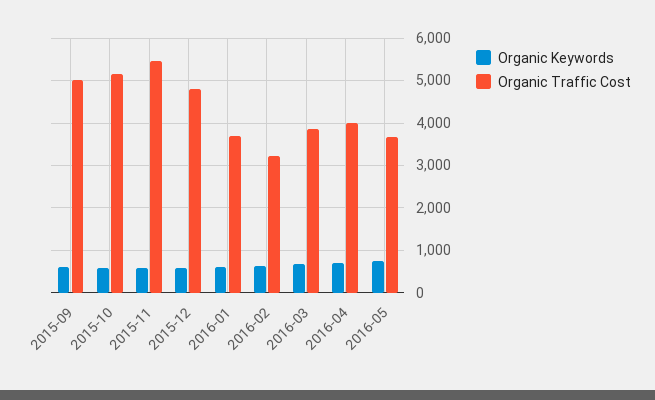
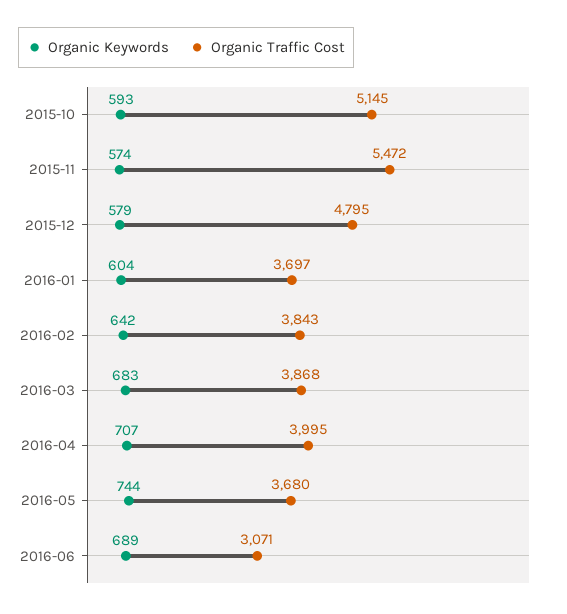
Organic Keywords, 2015-09: 600 -> none
Organic Traffic Cost, 2015-09: 5000 -> none
Organic Traffic Cost, 2016-02: 3200 -> 3843
Organic Keywords, 2016-06: none -> 689
Organic Traffic Cost, 2016-06: none -> 3071

